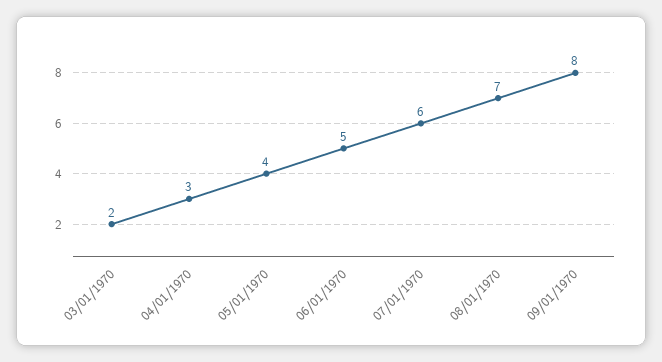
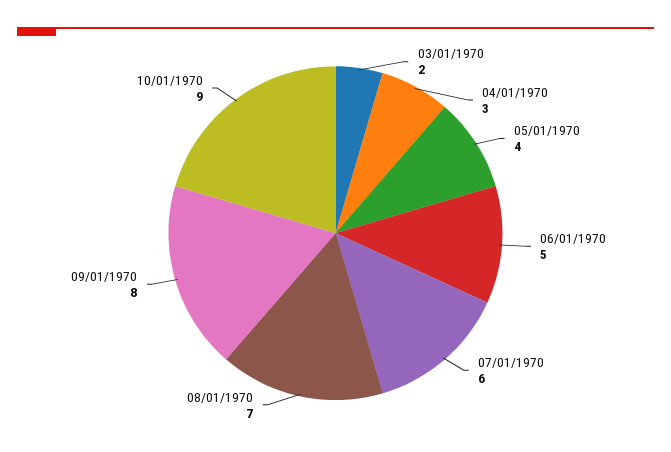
10/01/1970: none -> 9

